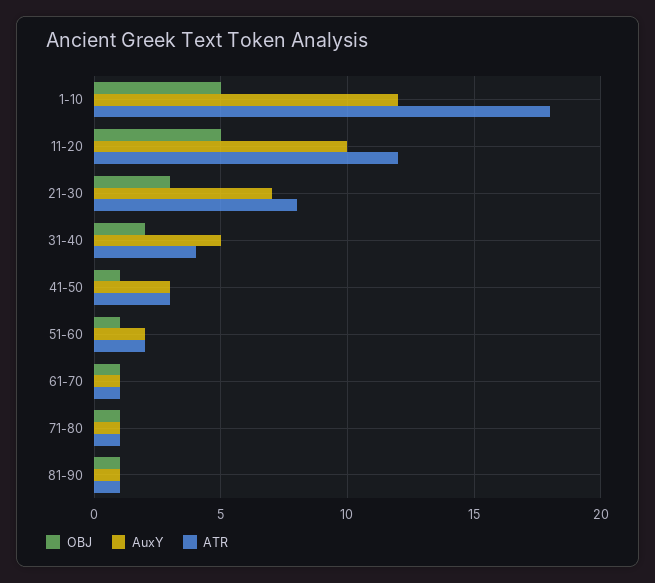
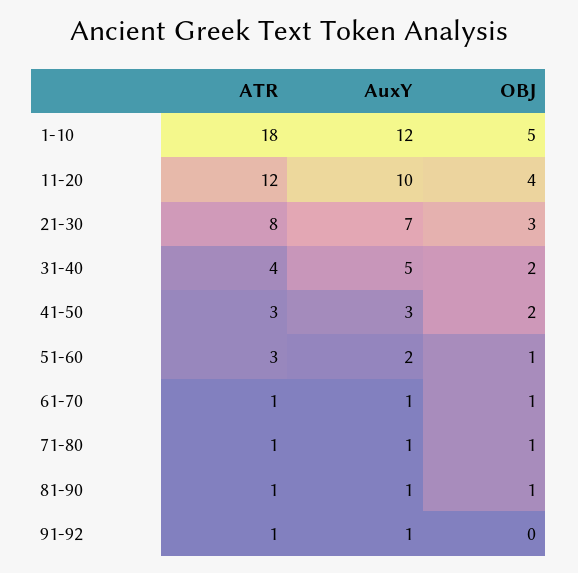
OBJ, 11-20: 5 -> 4
OBJ, 41-50: 1 -> 2
ATR, 51-60: 2 -> 3
ATR, 91-92: none -> 1
AuxY, 91-92: none -> 1
OBJ, 91-92: none -> 0

